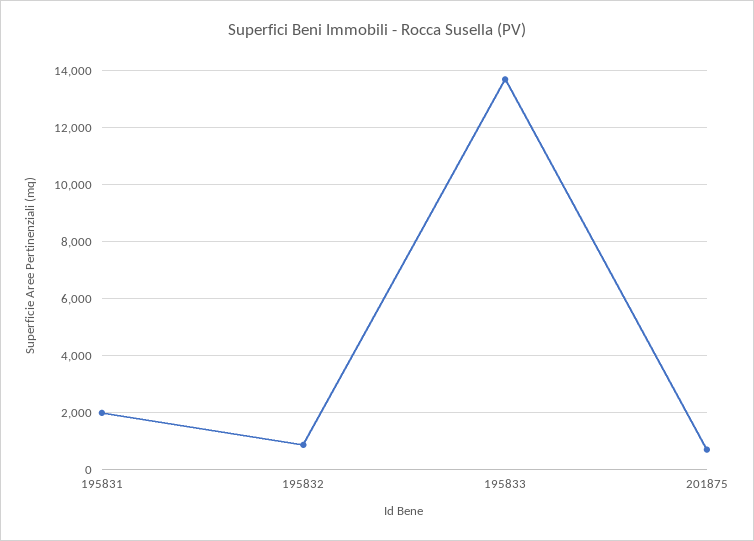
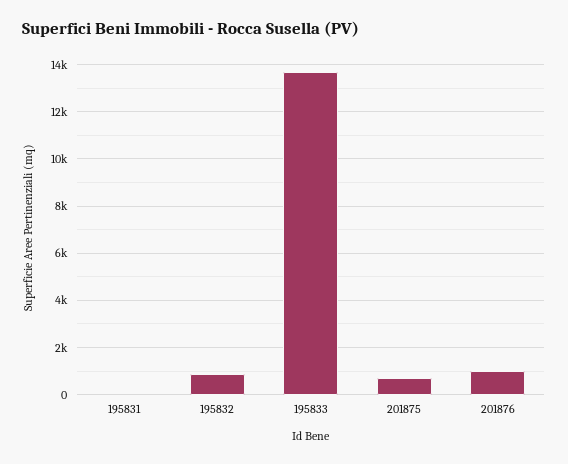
195831: 2000 -> 0
201876: none -> 1000

